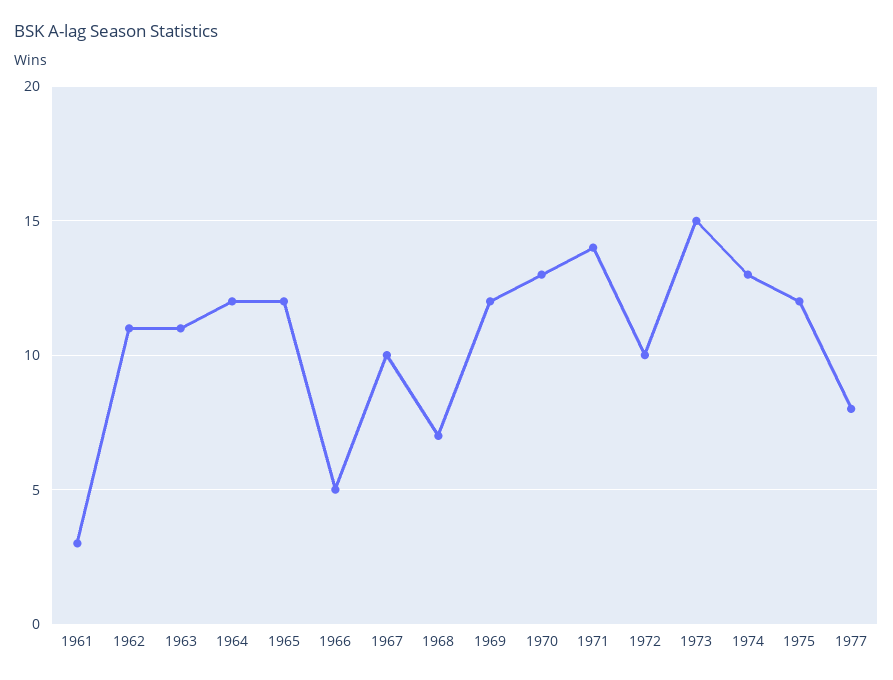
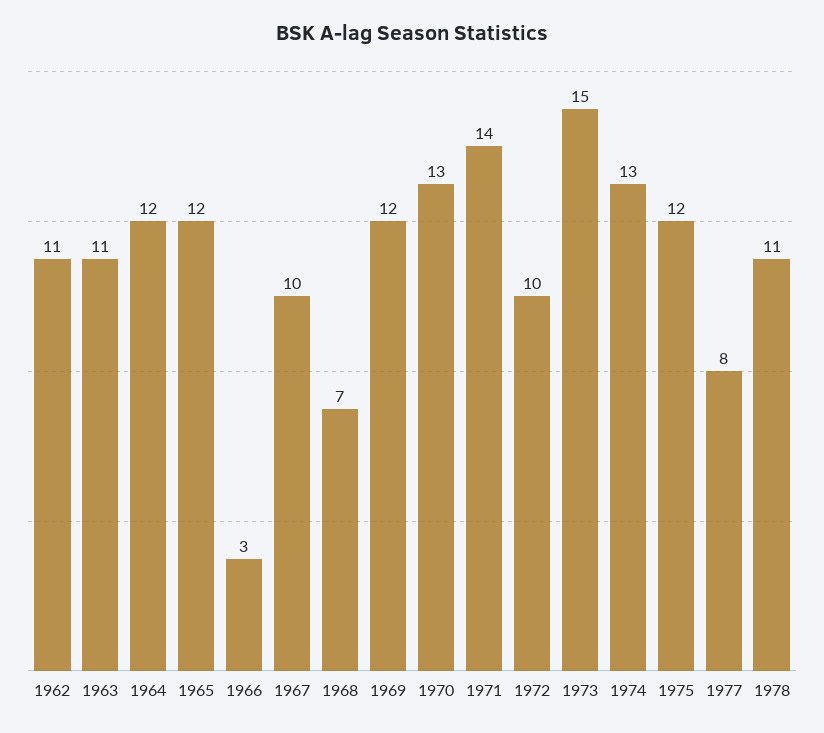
1961: 3 -> none
1966: 5 -> 3
1978: none -> 11

